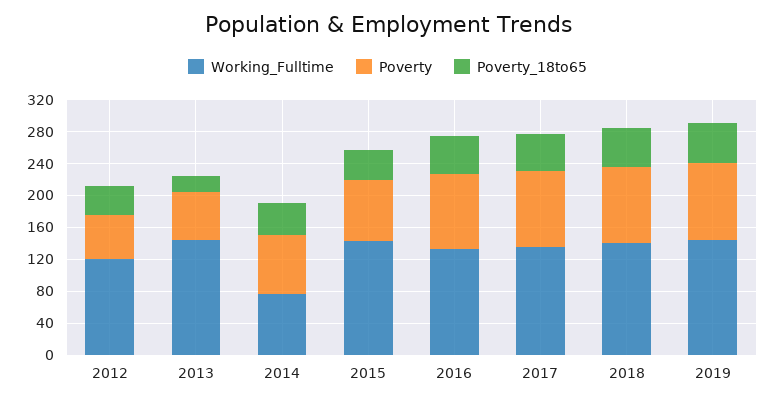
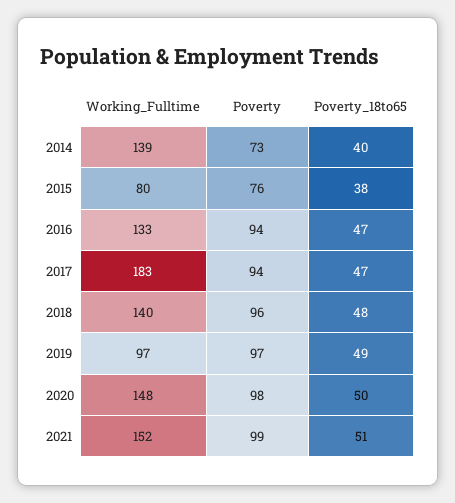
Working_Fulltime, 2012: 120 -> none
Poverty, 2012: 60 -> none
Poverty_18to65, 2012: 40 -> none
Working_Fulltime, 2013: 140 -> none
Poverty, 2013: 60 -> none
Poverty_18to65, 2013: 20 -> none
Working_Fulltime, 2014: 80 -> 139
Working_Fulltime, 2015: 140 -> 80
Working_Fulltime, 2017: 140 -> 183
Working_Fulltime, 2019: 140 -> 97
Working_Fulltime, 2020: none -> 148
Poverty, 2020: none -> 98
Poverty_18to65, 2020: none -> 50
Working_Fulltime, 2021: none -> 152
Poverty, 2021: none -> 99
Poverty_18to65, 2021: none -> 51

